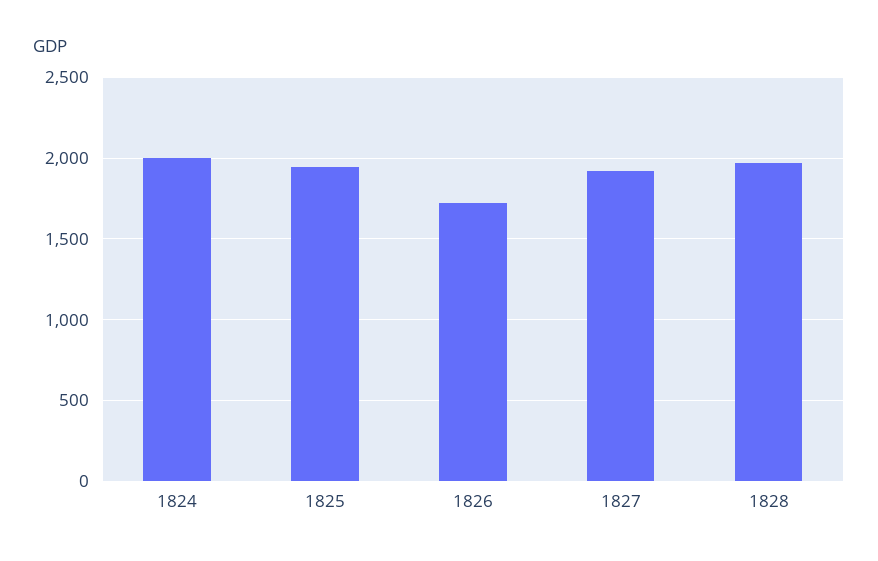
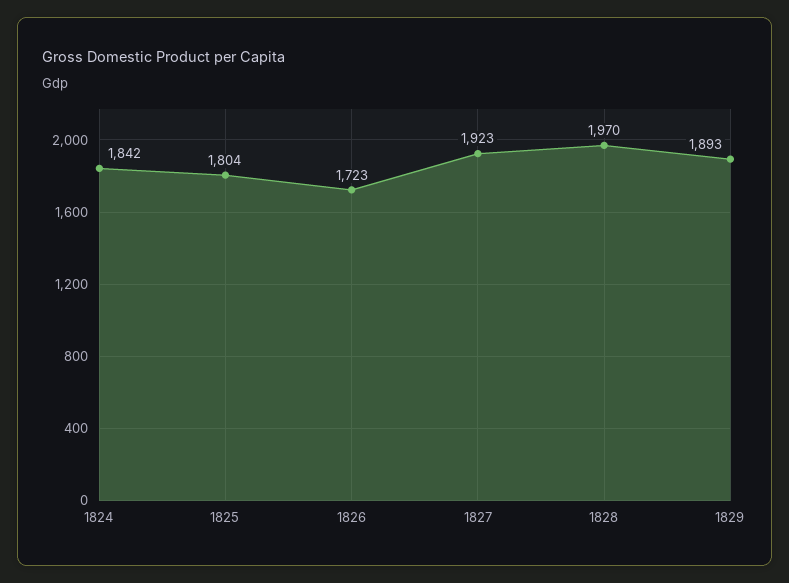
1824: 2000 -> 1842
1825: 1950 -> 1804
1829: none -> 1893

